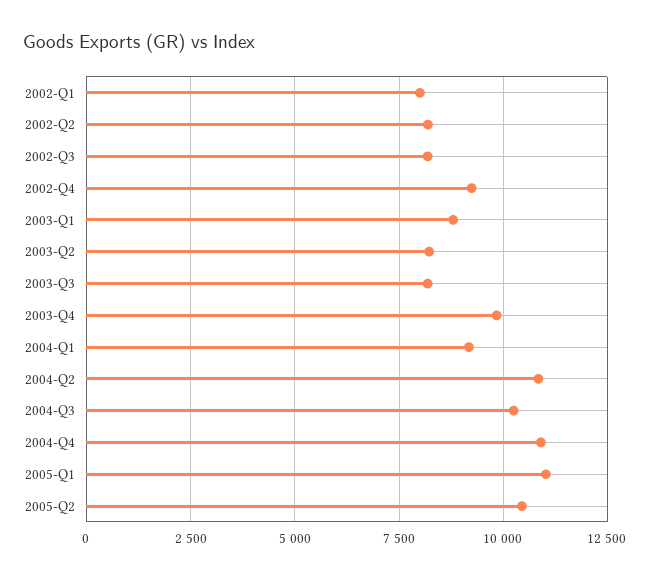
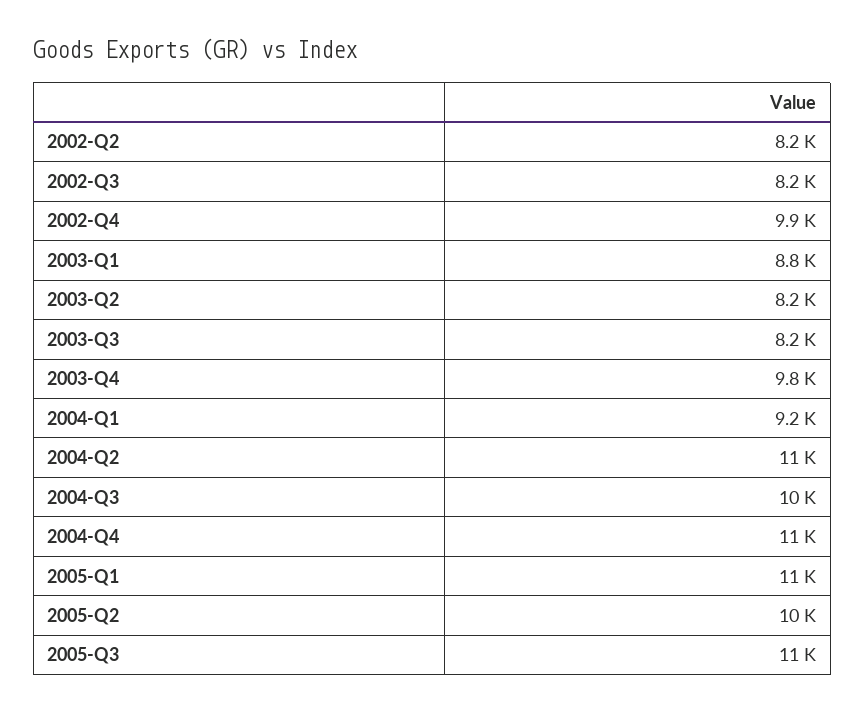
2002-Q1: 8000 -> none
2002-Q4: 9250 -> 9900
2005-Q3: none -> 11000

